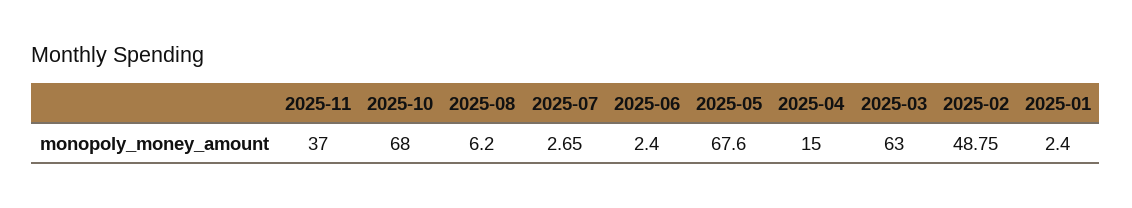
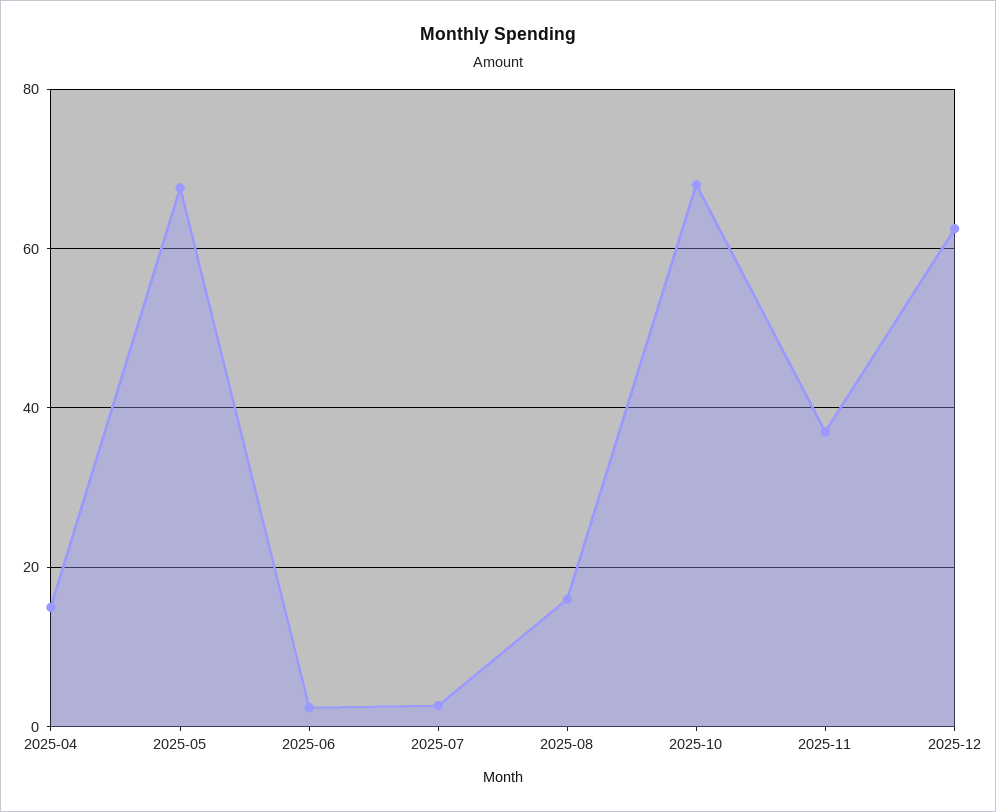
2025-08: 6.2 -> 16
2025-03: 63 -> none
2025-02: 48.75 -> none
2025-01: 2.4 -> none
2025-12: none -> 62

